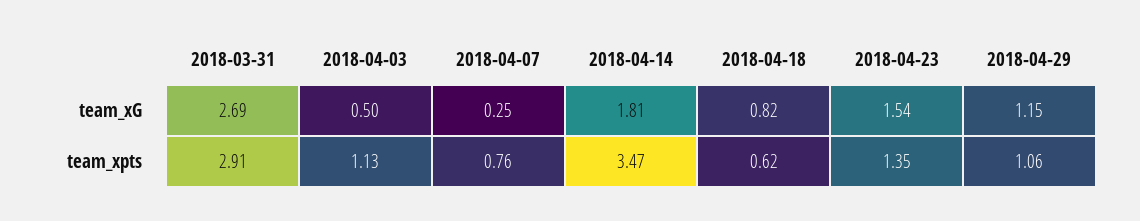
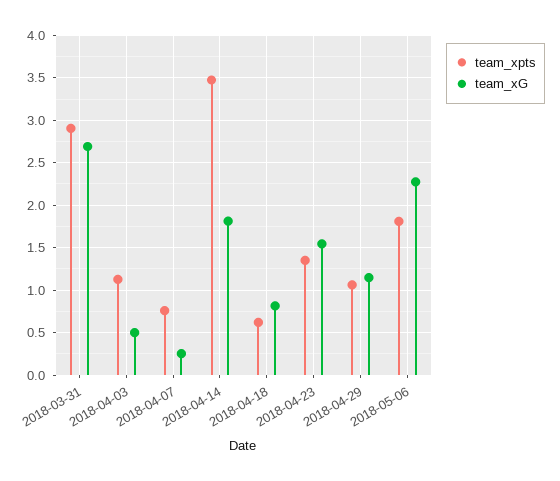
team_xpts, 2018-05-06: none -> 1.8
team_xG, 2018-05-06: none -> 2.3

